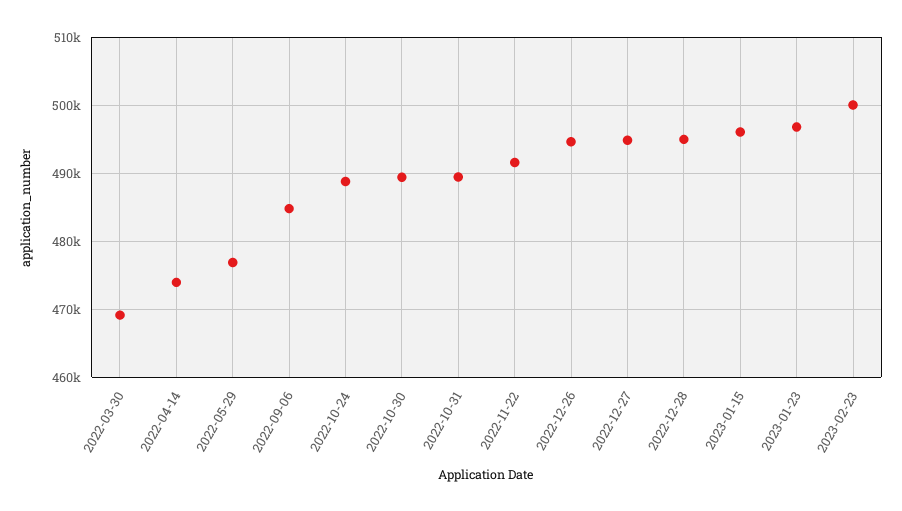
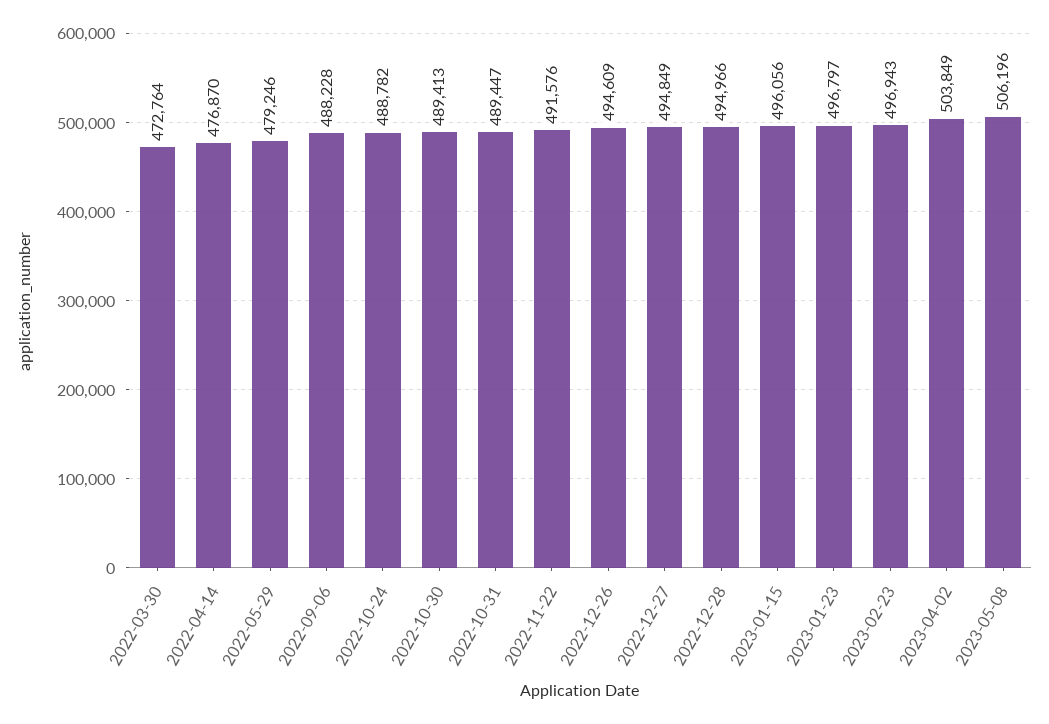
2022-03-30: 469000 -> 472764
2022-04-14: 474000 -> 476870
2022-05-29: 477000 -> 479246
2022-09-06: 485000 -> 488228
2023-02-23: 500000 -> 496943
2023-04-02: none -> 503849
2023-05-08: none -> 506196

